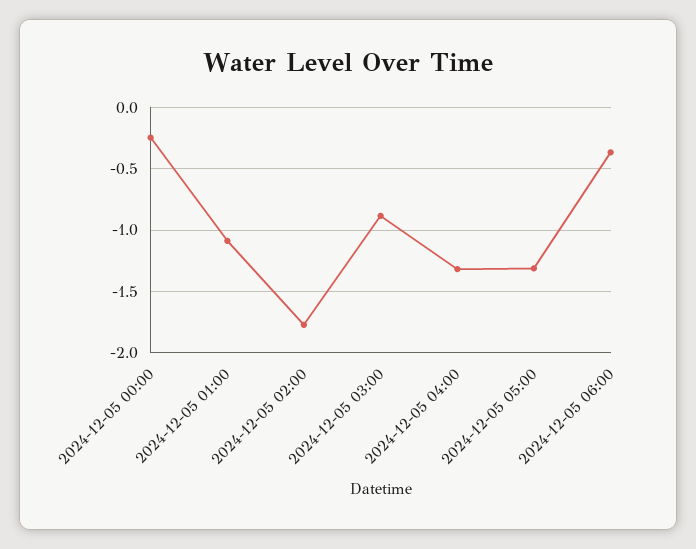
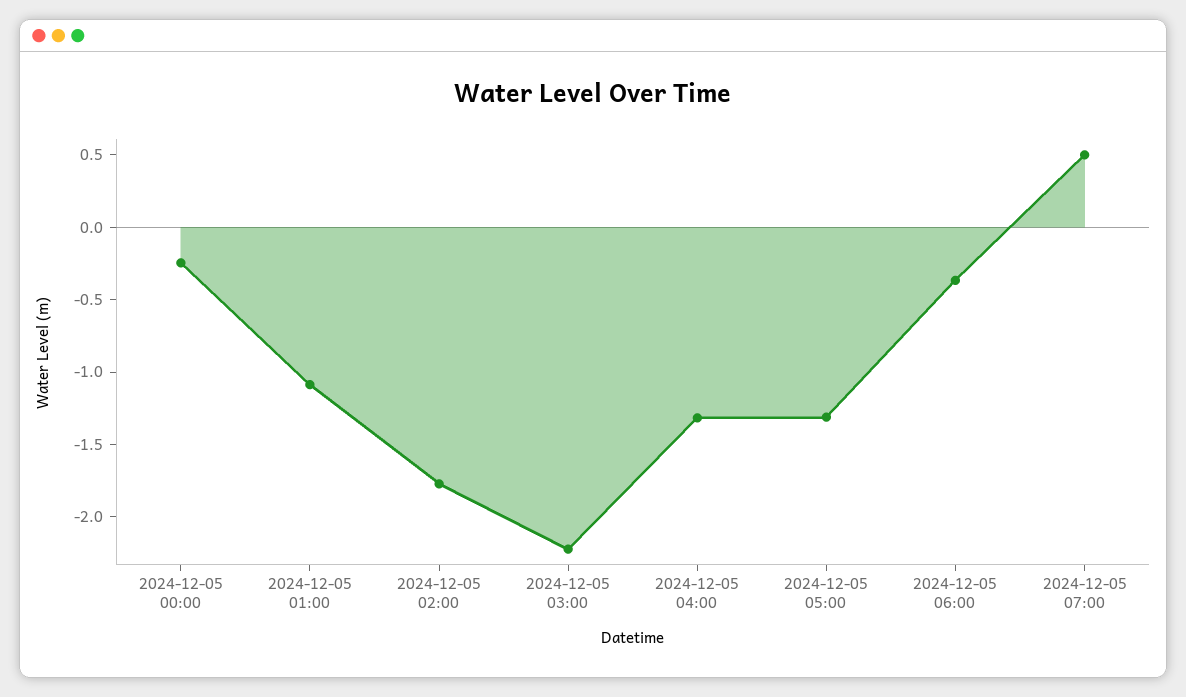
2024-12-05 03:00: -0.9 -> -2.2
2024-12-05 07:00: none -> 0.5

